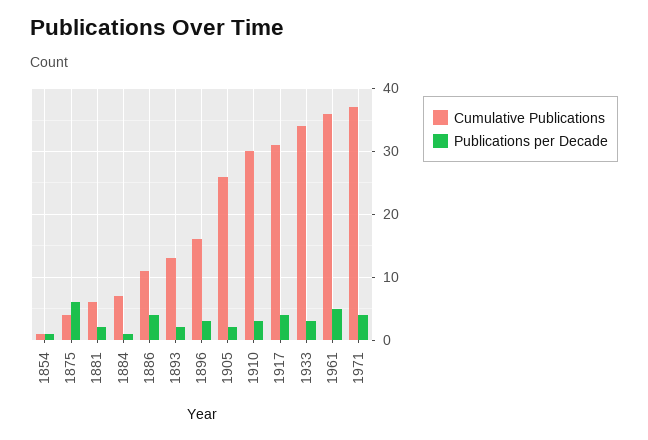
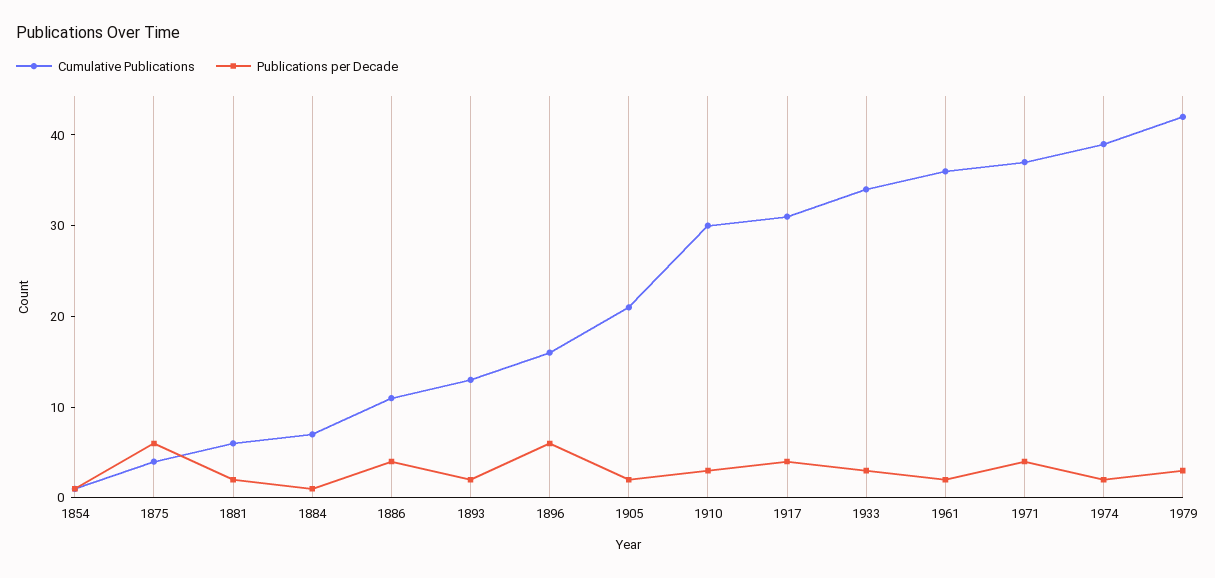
Publications per Decade, 1896: 3 -> 6
Cumulative Publications, 1905: 26 -> 21
Publications per Decade, 1961: 5 -> 2
Cumulative Publications, 1974: none -> 39
Publications per Decade, 1974: none -> 2
Cumulative Publications, 1979: none -> 42
Publications per Decade, 1979: none -> 3

